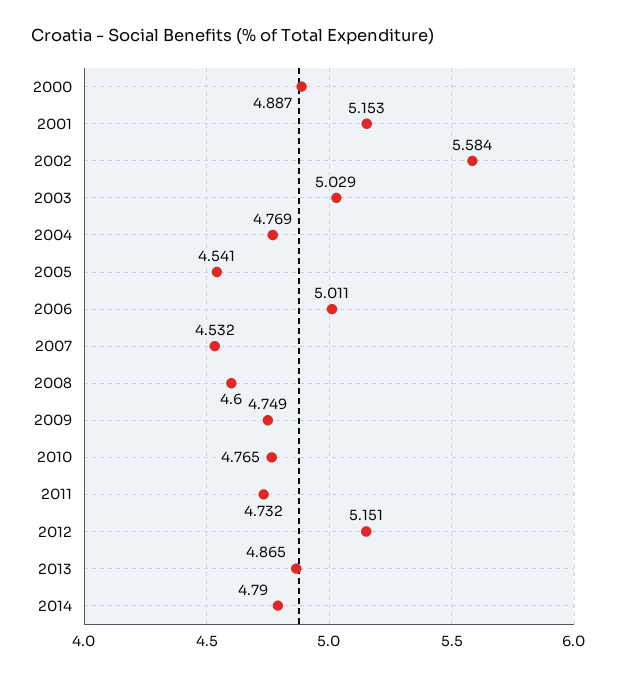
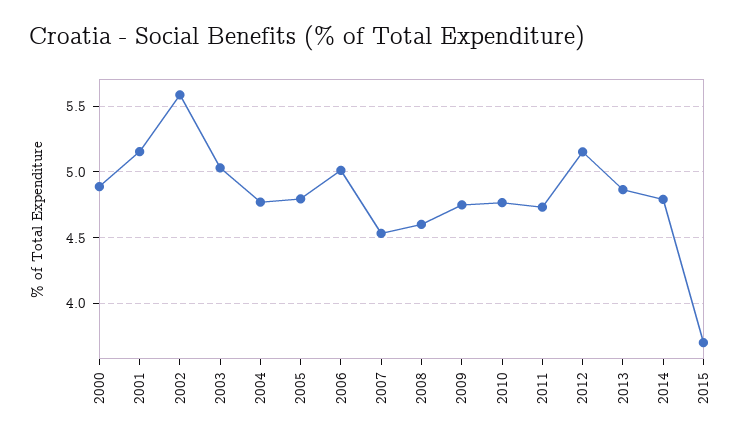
2005: 4.541 -> 4.8
2015: none -> 3.7

